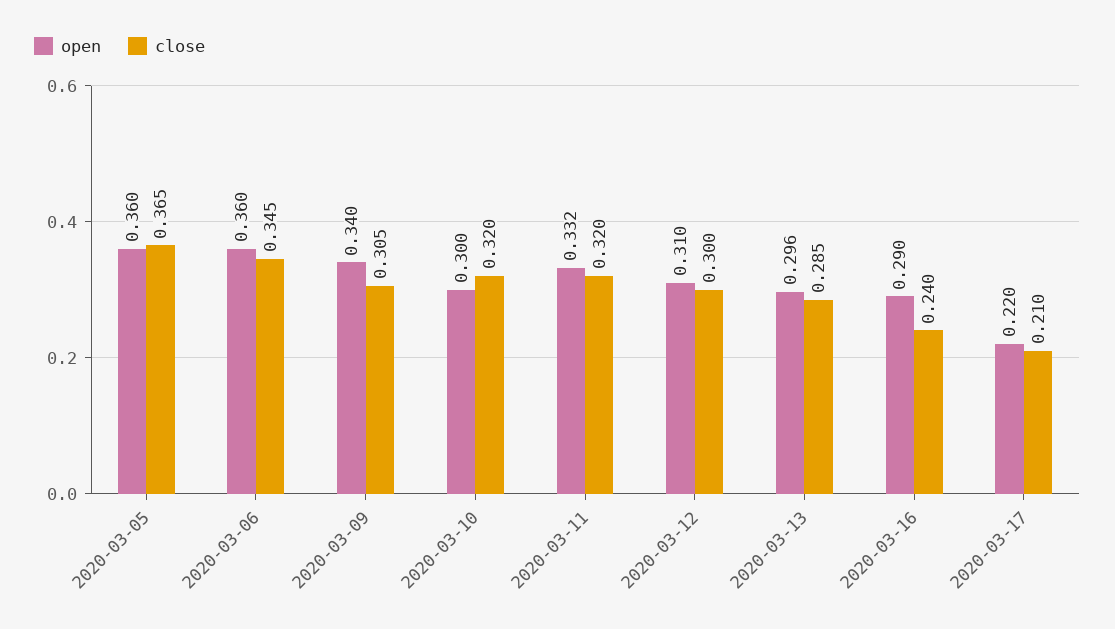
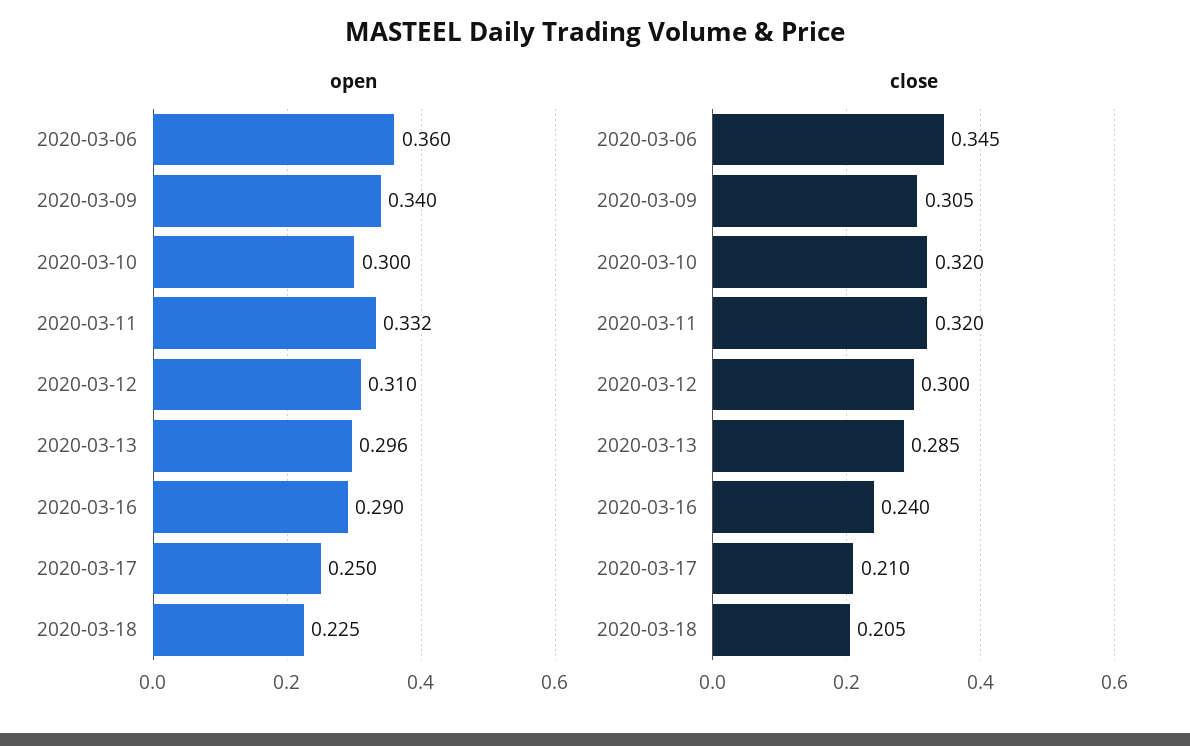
open, 2020-03-05: 0.36 -> none
close, 2020-03-05: 0.365 -> none
open, 2020-03-17: 0.22 -> 0.25
open, 2020-03-18: none -> 0.225
close, 2020-03-18: none -> 0.205

